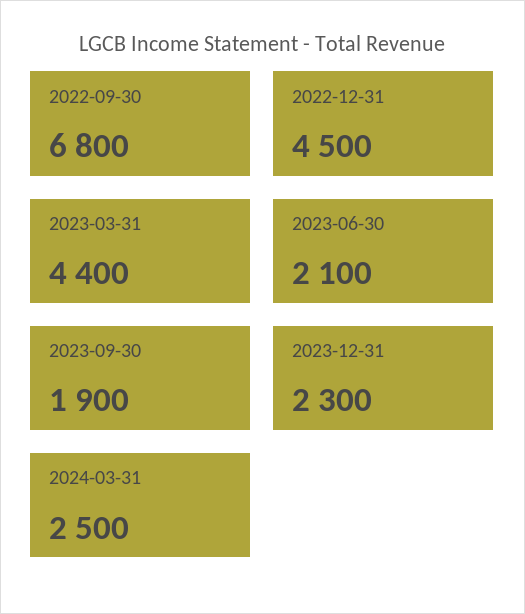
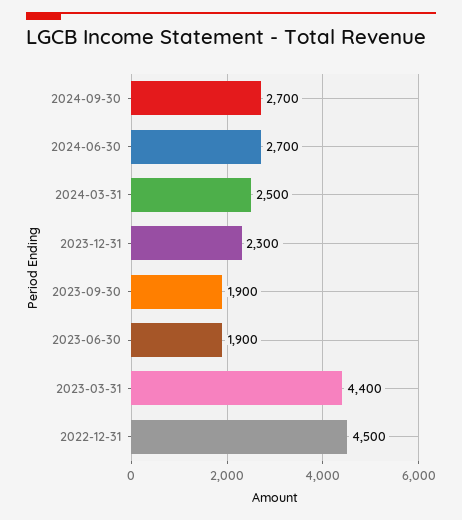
2022-09-30: 6800 -> none
2023-06-30: 2100 -> 1900
2024-09-30: none -> 2700
2024-06-30: none -> 2700

